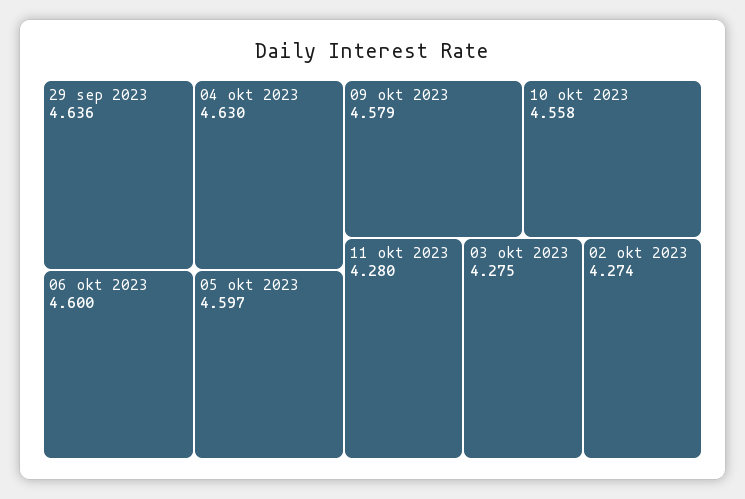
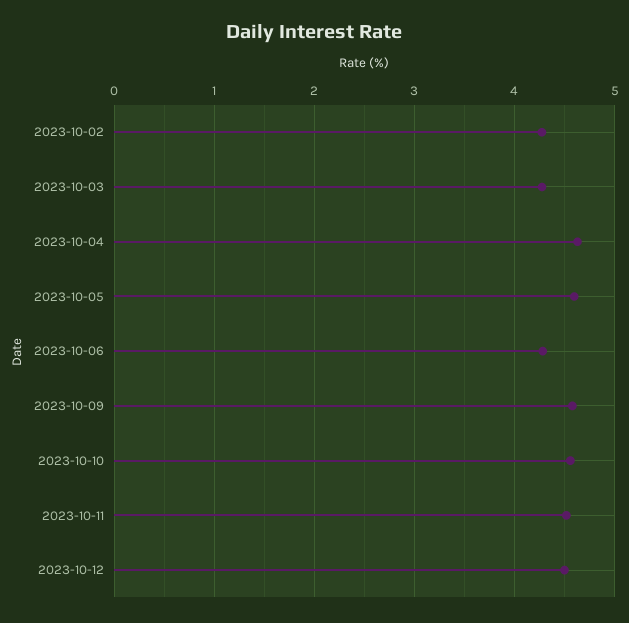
29 sep 2023: 4.636 -> none
06 okt 2023: 4.6 -> 4.3
11 okt 2023: 4.28 -> 4.5
2023-10-12: none -> 4.5

